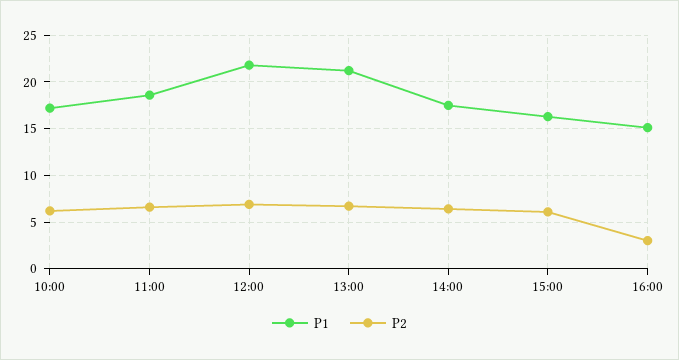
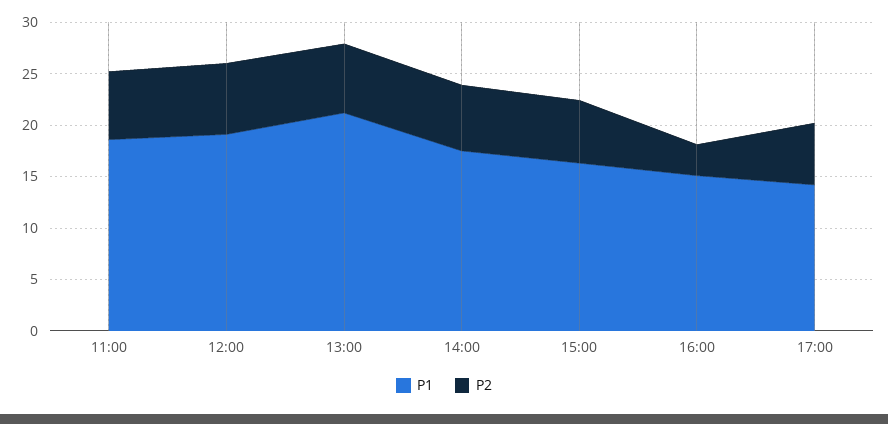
P1, 10:00: 17 -> none
P2, 10:00: 6 -> none
P1, 12:00: 22 -> 19
P1, 17:00: none -> 14
P2, 17:00: none -> 6

